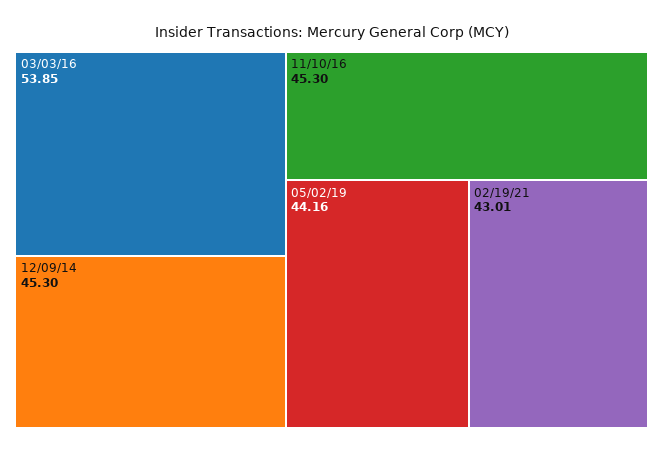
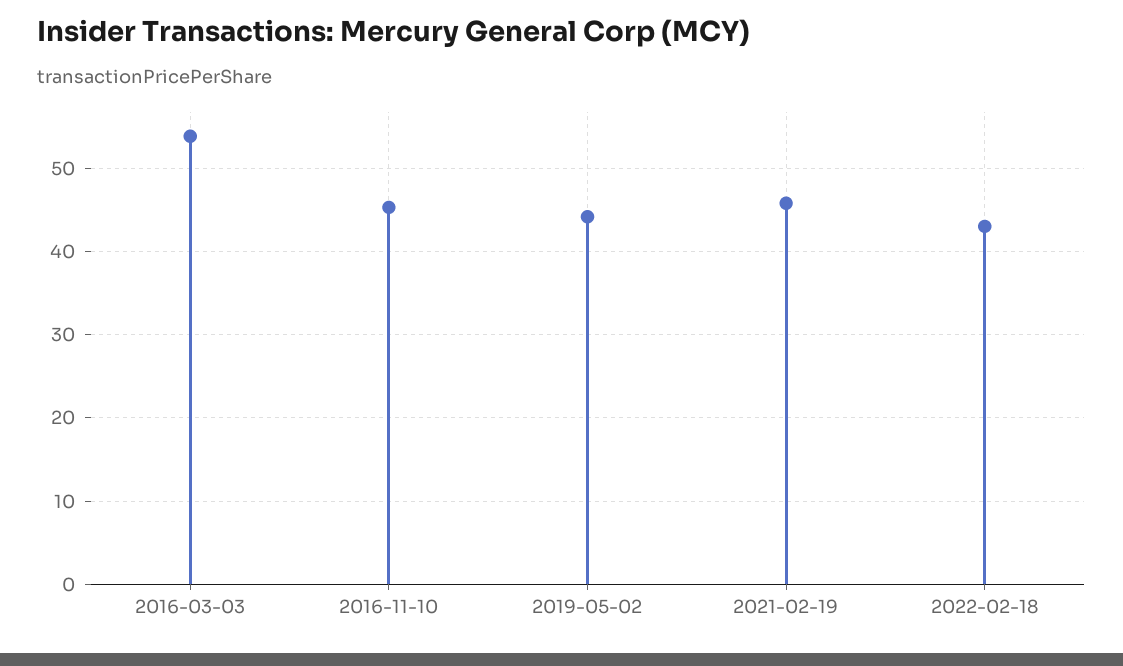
12/09/14: 45.3 -> none
02/19/21: 43.01 -> 46
2022-02-18: none -> 43

